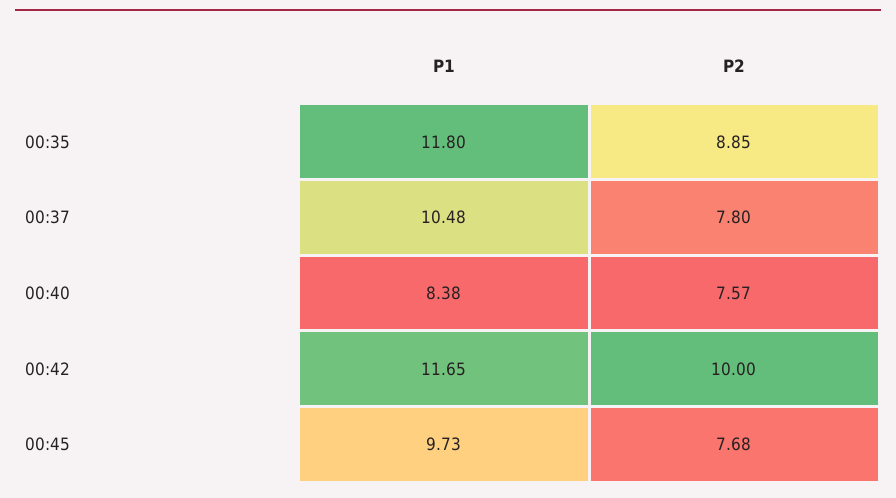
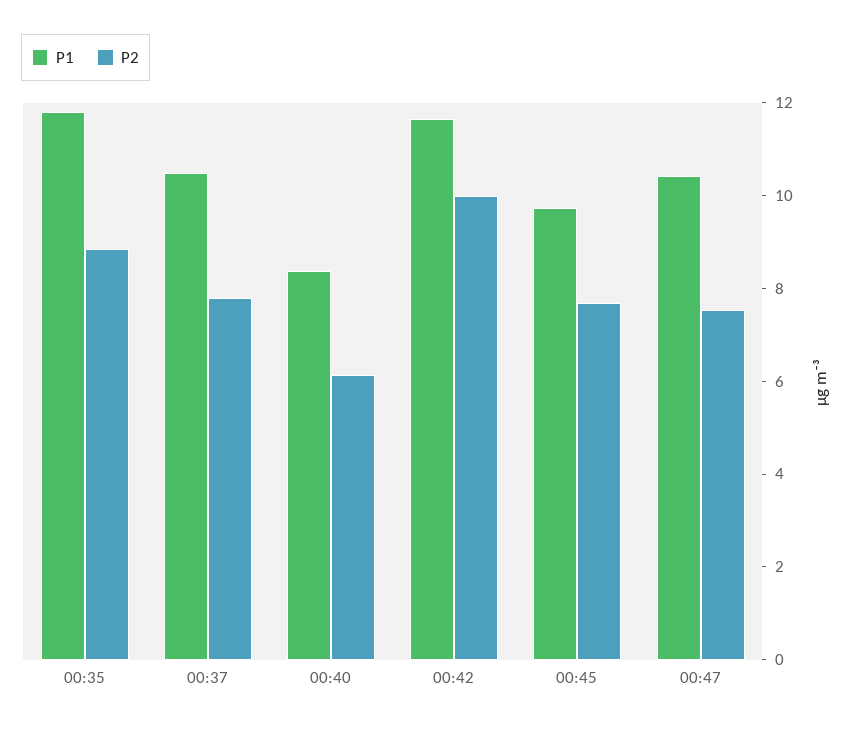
P2, 00:40: 7.57 -> 6
P1, 00:47: none -> 10.5
P2, 00:47: none -> 7.5

